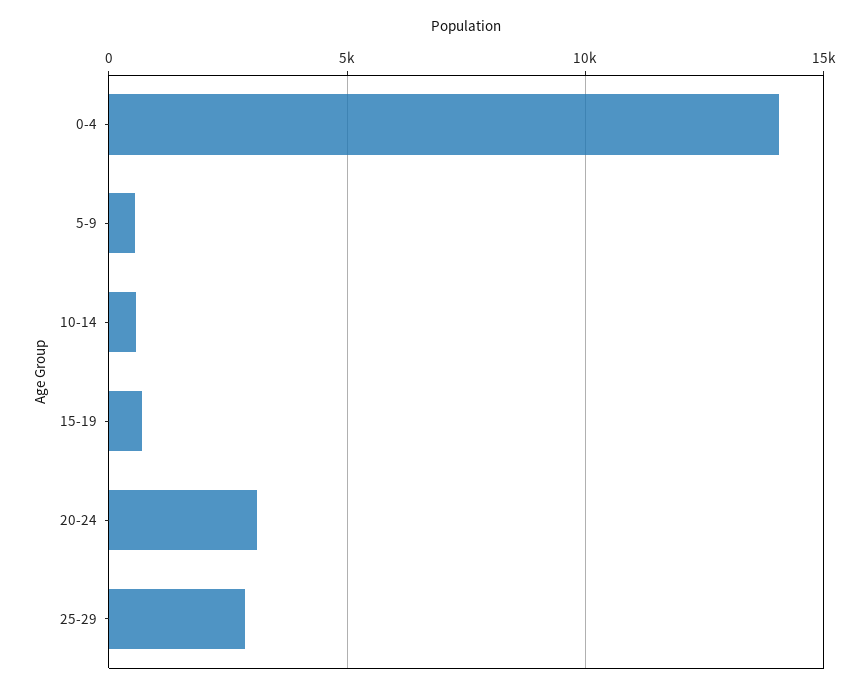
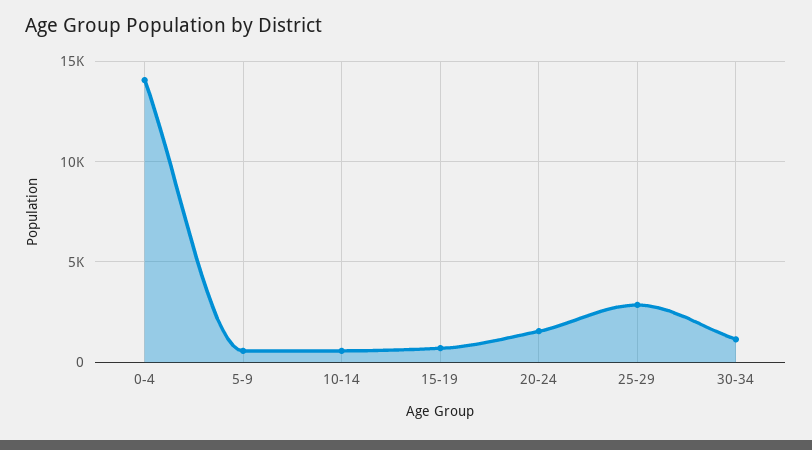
20-24: 3000 -> 1500
30-34: none -> 1000

